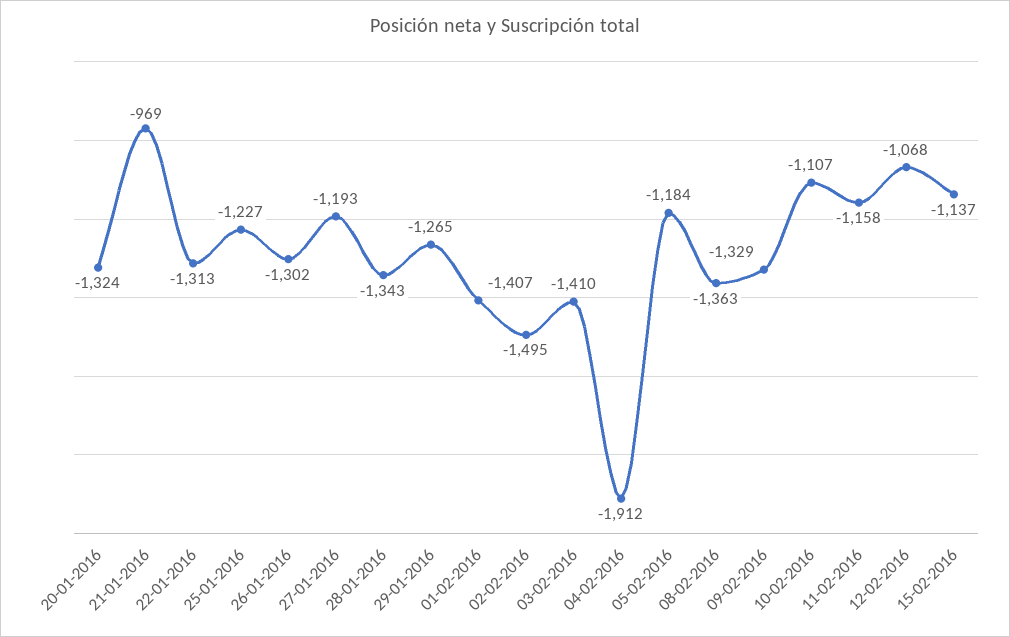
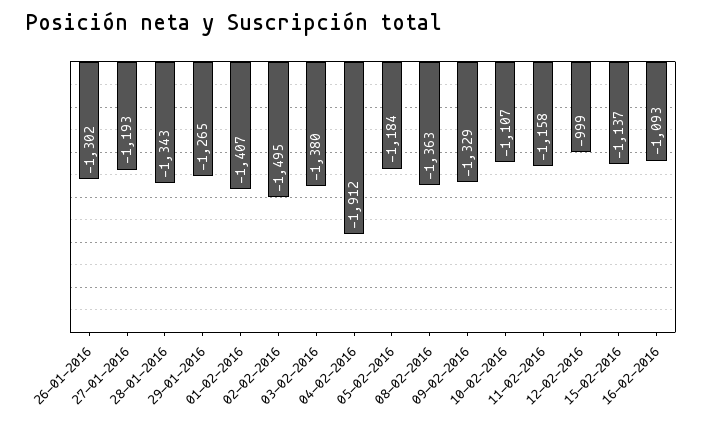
20-01-2016: -1324 -> none
21-01-2016: -969 -> none
22-01-2016: -1313 -> none
25-01-2016: -1227 -> none
03-02-2016: -1410 -> -1380
12-02-2016: -1068 -> -999
16-02-2016: none -> -1093

